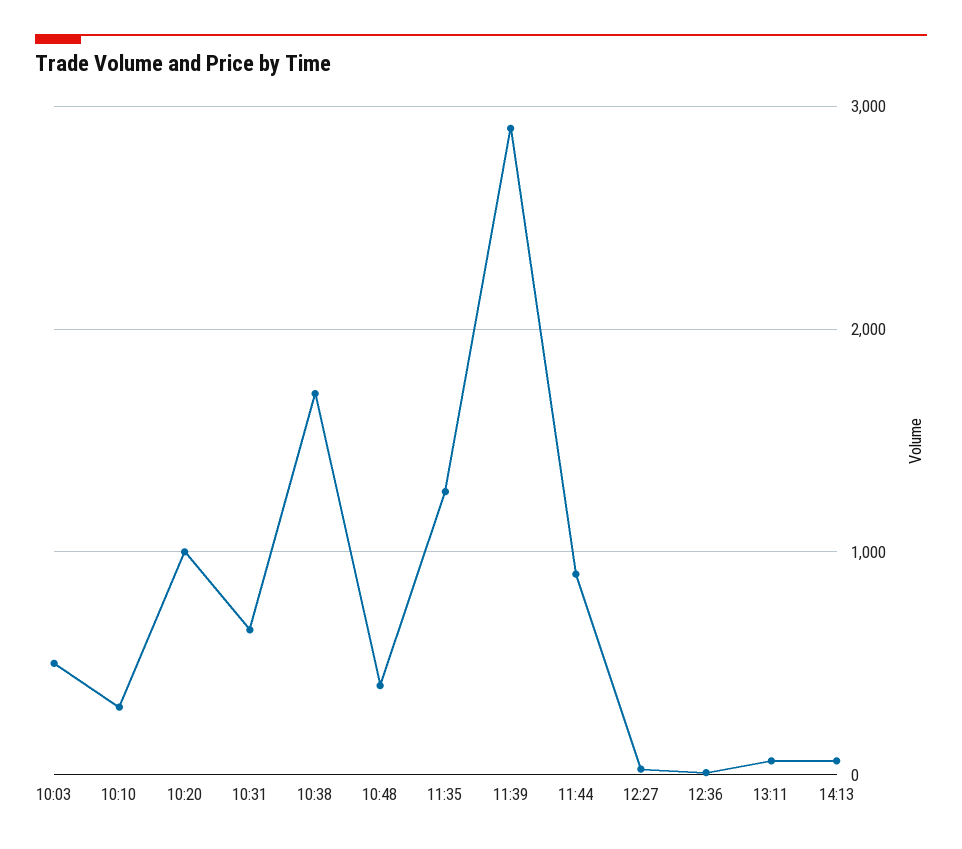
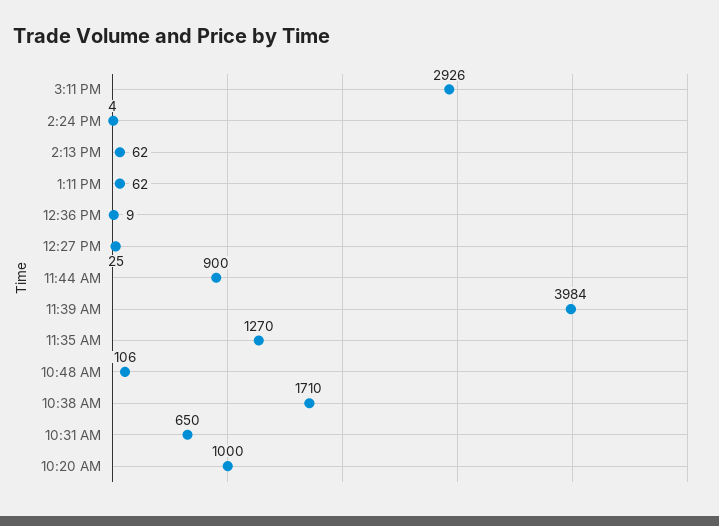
10:03: 500 -> none
10:10: 300 -> none
10:48: 400 -> 106
11:39: 2900 -> 3984
3:11 PM: none -> 2926
2:24 PM: none -> 4

